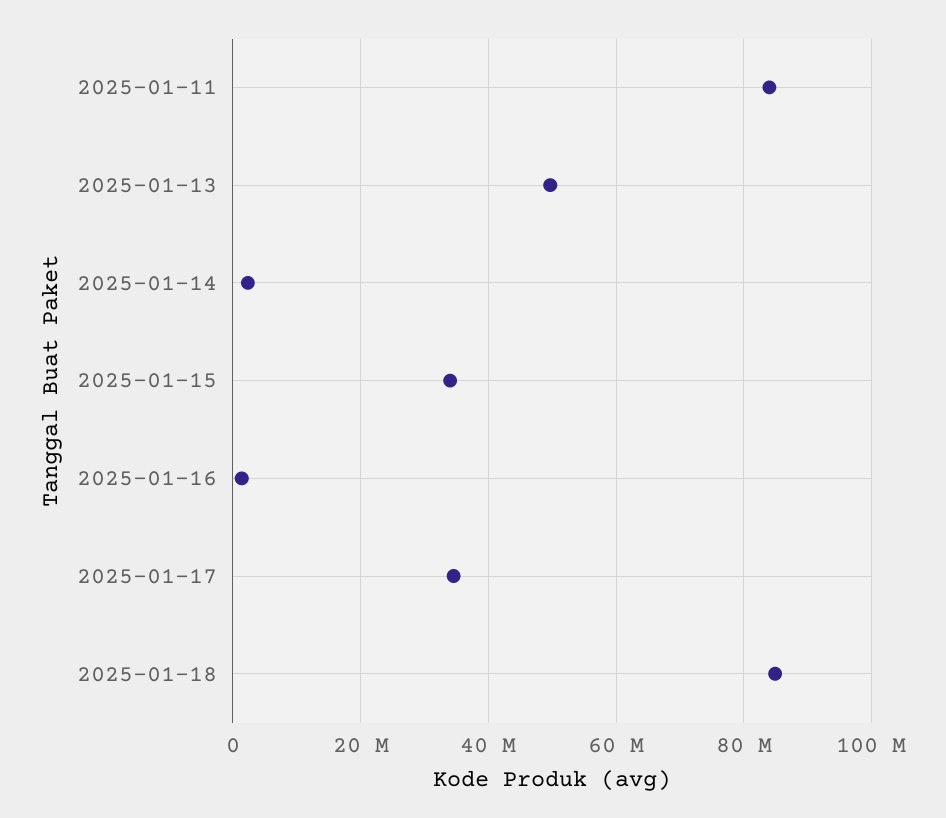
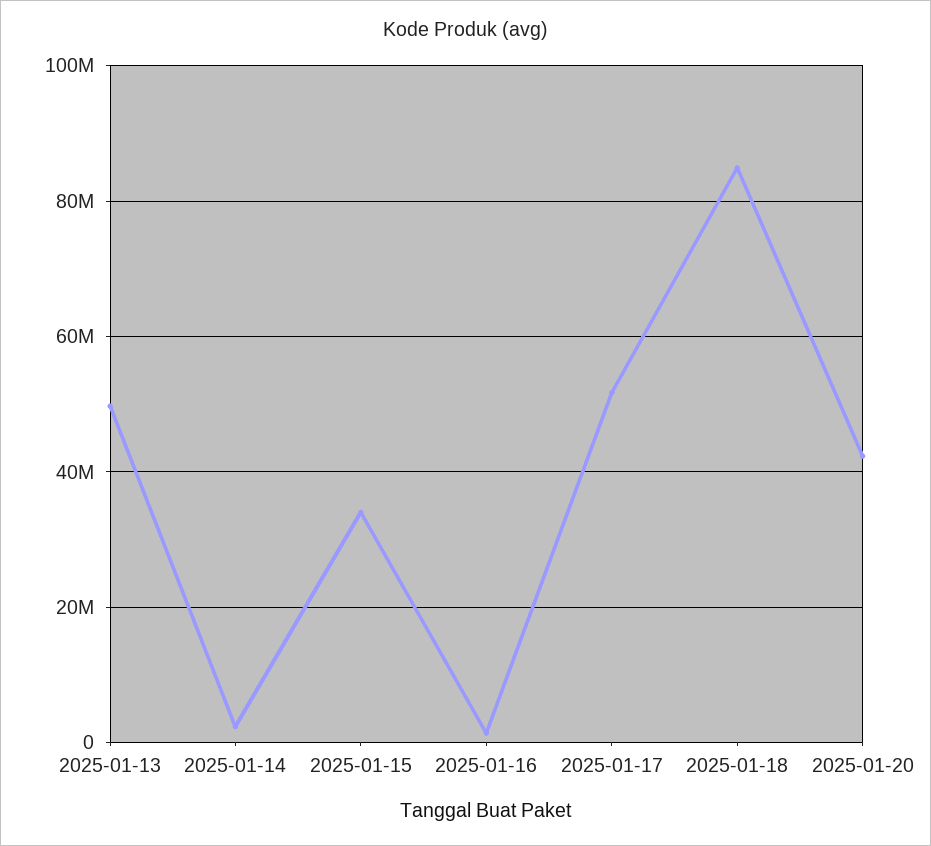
2025-01-11: 84000000 -> none
2025-01-17: 34000000 -> 52000000
2025-01-20: none -> 42000000

